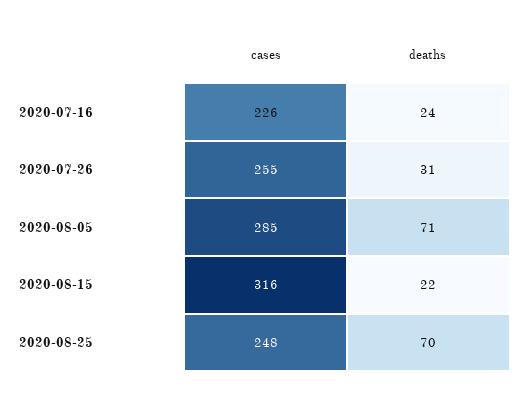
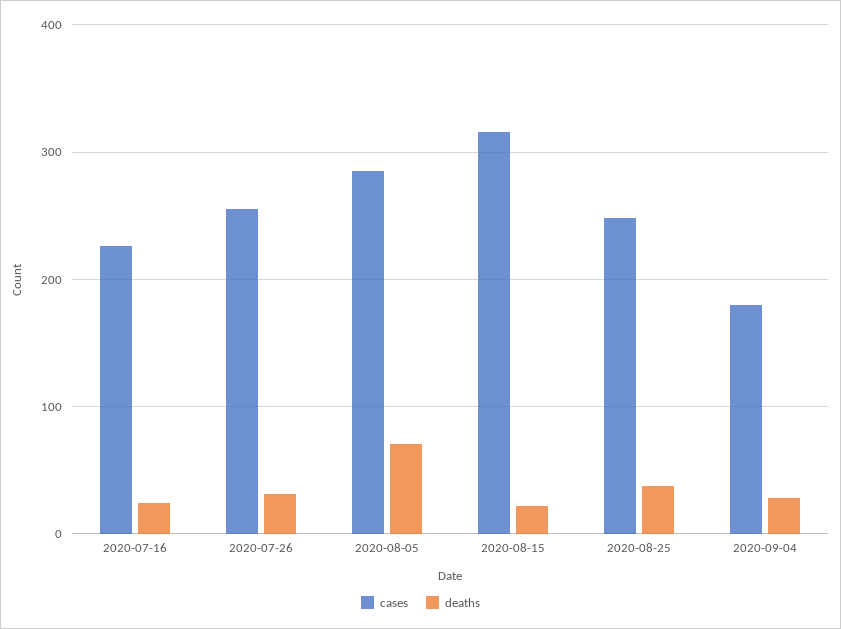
deaths, 2020-08-25: 70 -> 40
cases, 2020-09-04: none -> 180
deaths, 2020-09-04: none -> 30

